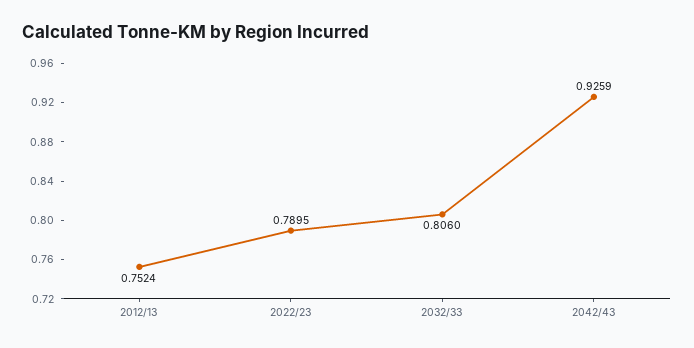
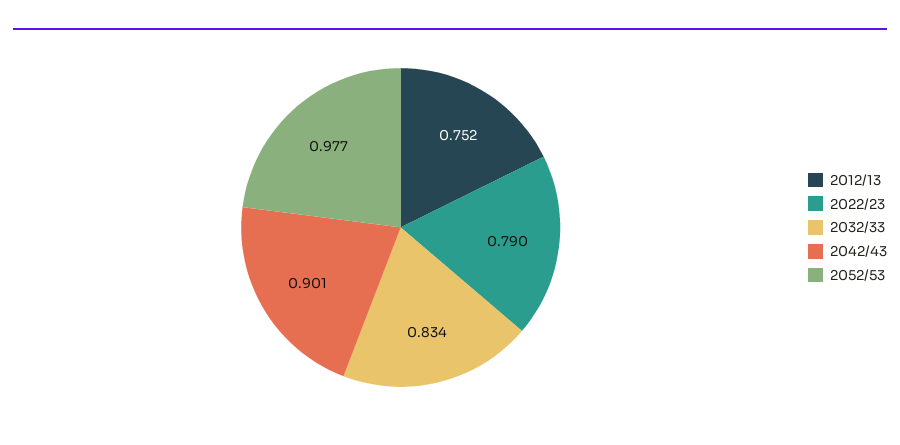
2032/33: 0.806 -> 0.834
2042/43: 0.9259 -> 0.901
2052/53: none -> 0.977

